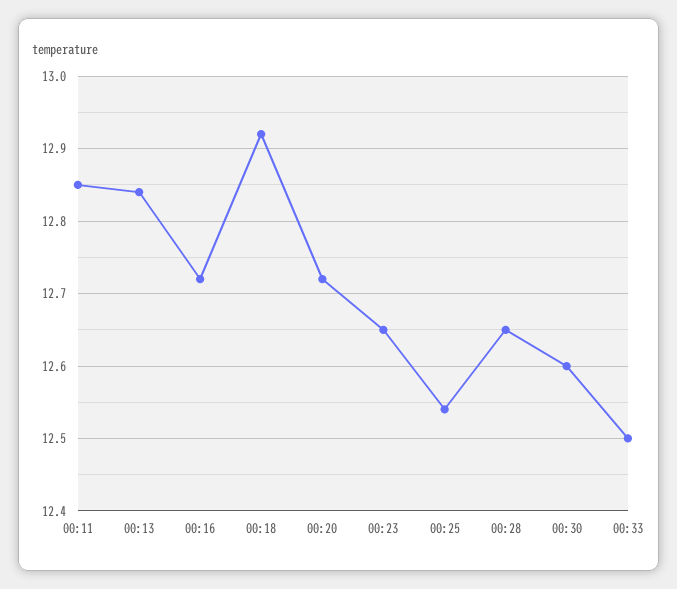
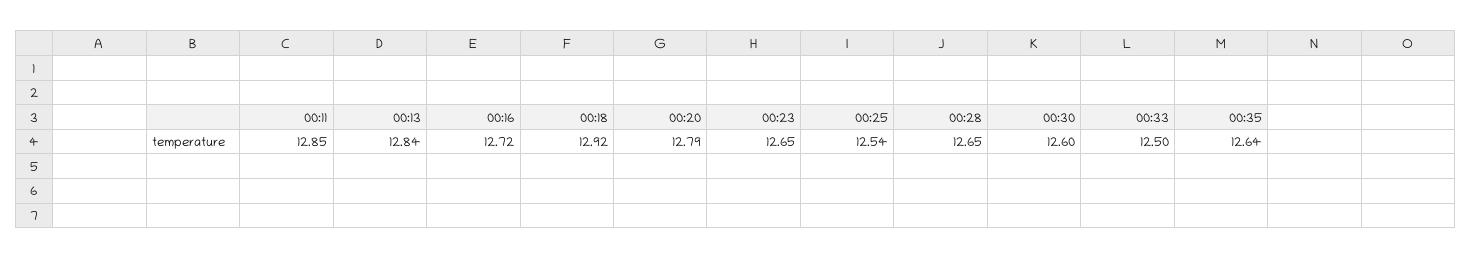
00:20: 12.72 -> 12.79
00:35: none -> 12.64

